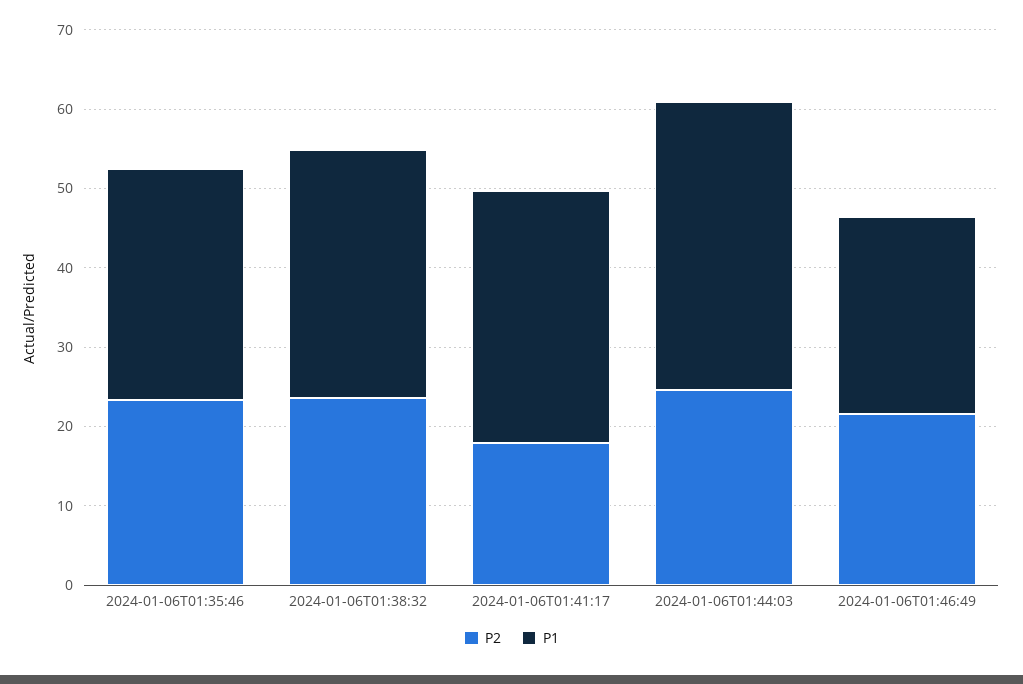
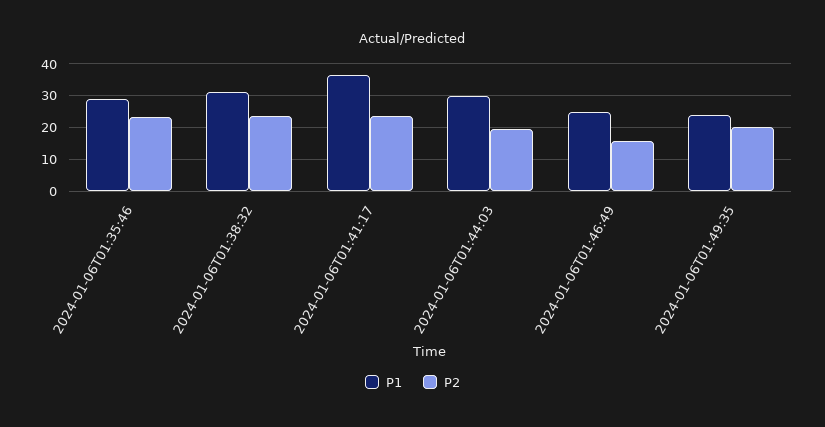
P2, 2024-01-06T01:41:17: 18 -> 24
P1, 2024-01-06T01:41:17: 32 -> 36
P2, 2024-01-06T01:44:03: 24 -> 20
P1, 2024-01-06T01:44:03: 36 -> 30
P2, 2024-01-06T01:46:49: 22 -> 16
P1, 2024-01-06T01:49:35: none -> 24
P2, 2024-01-06T01:49:35: none -> 20

